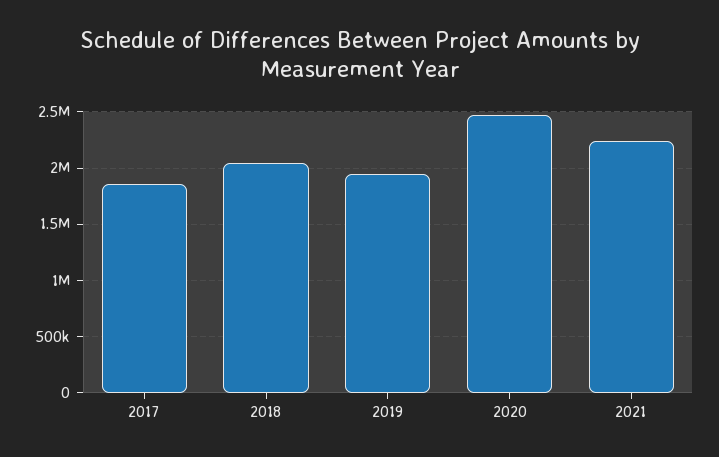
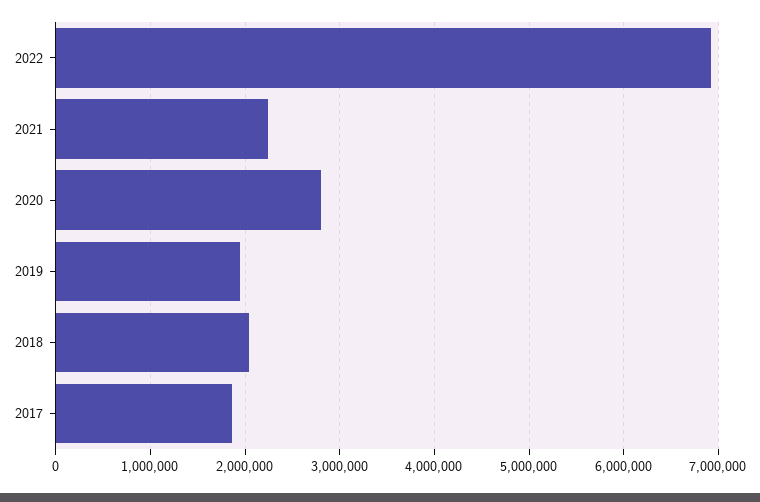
2020: 2500000 -> 2800000
2022: none -> 6900000

